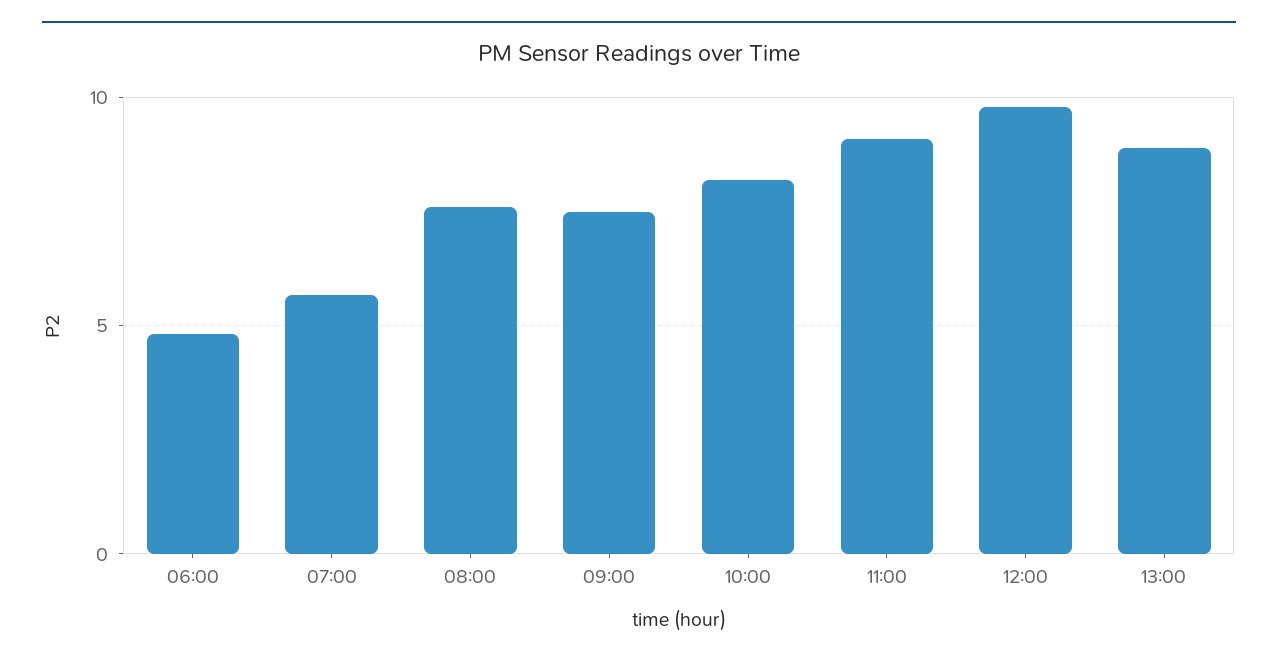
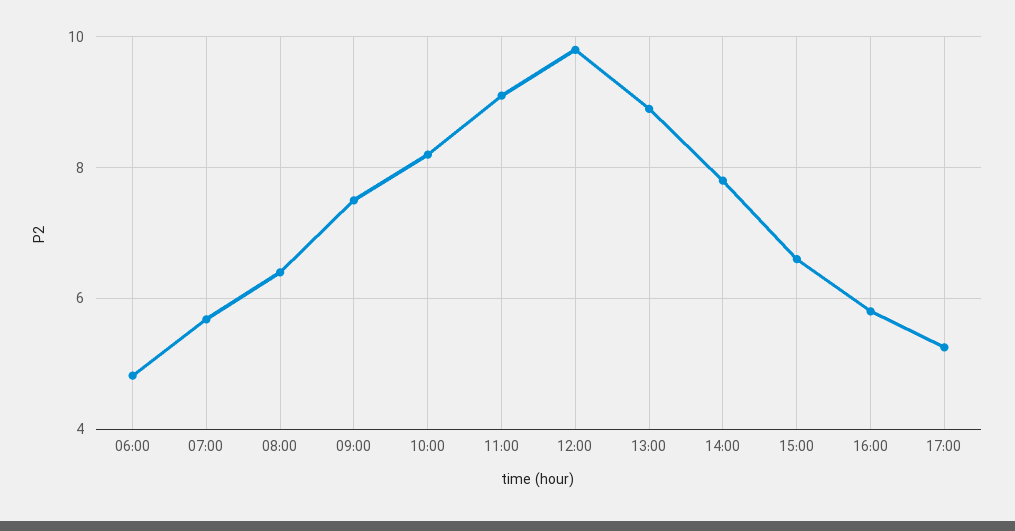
08:00: 7.5 -> 6.4
14:00: none -> 7.8
15:00: none -> 6.6
16:00: none -> 5.8
17:00: none -> 5.2

